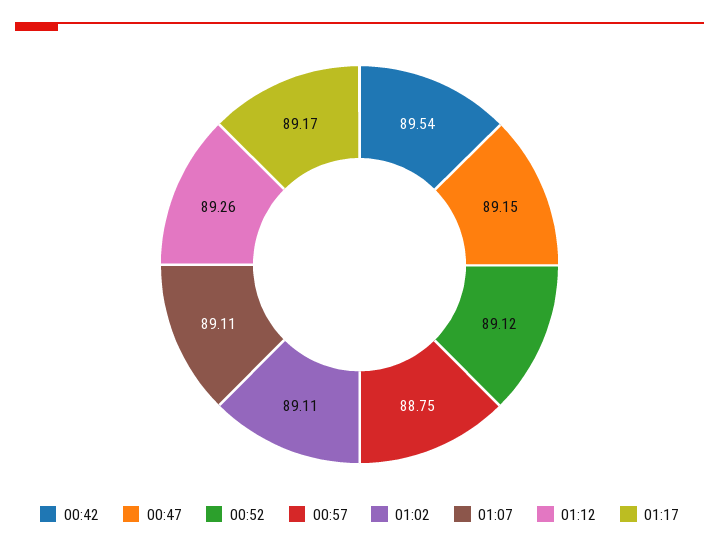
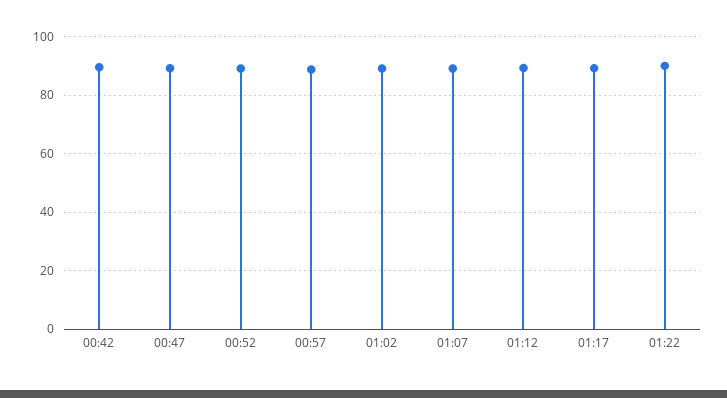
01:22: none -> 90

